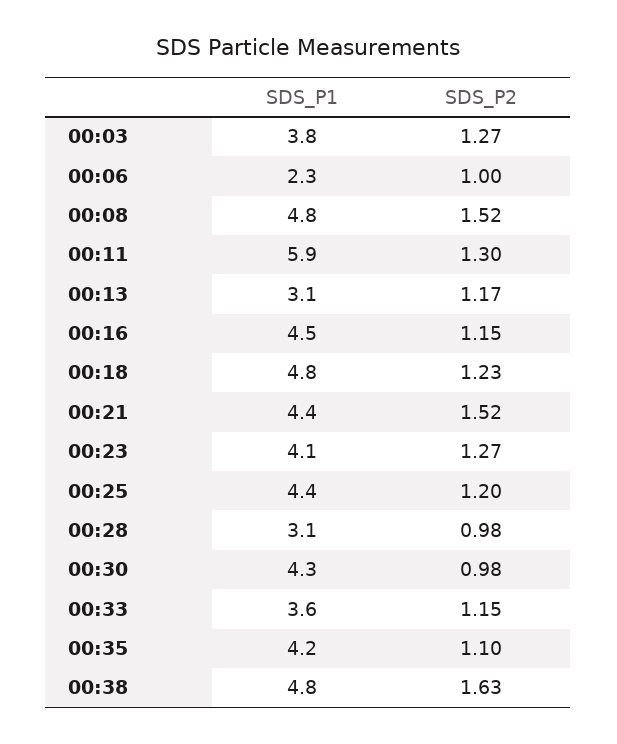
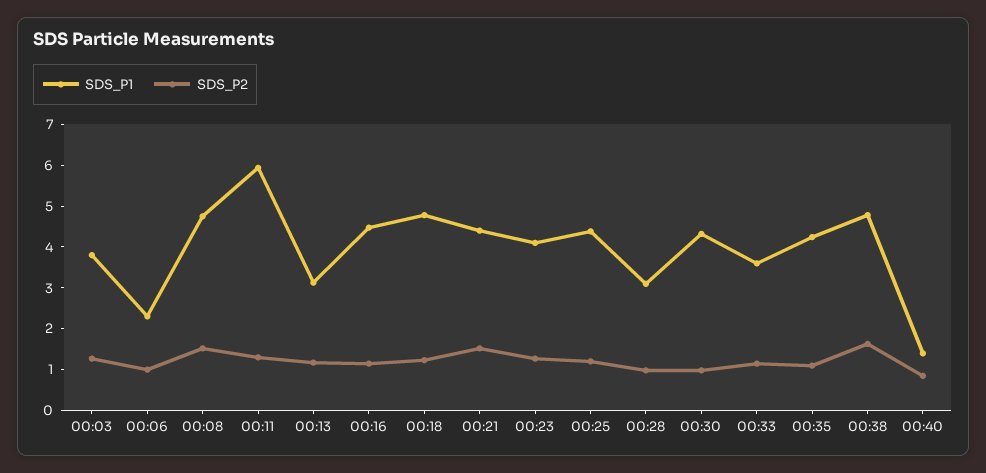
SDS_P1, 00:40: none -> 1.4
SDS_P2, 00:40: none -> 0.8

